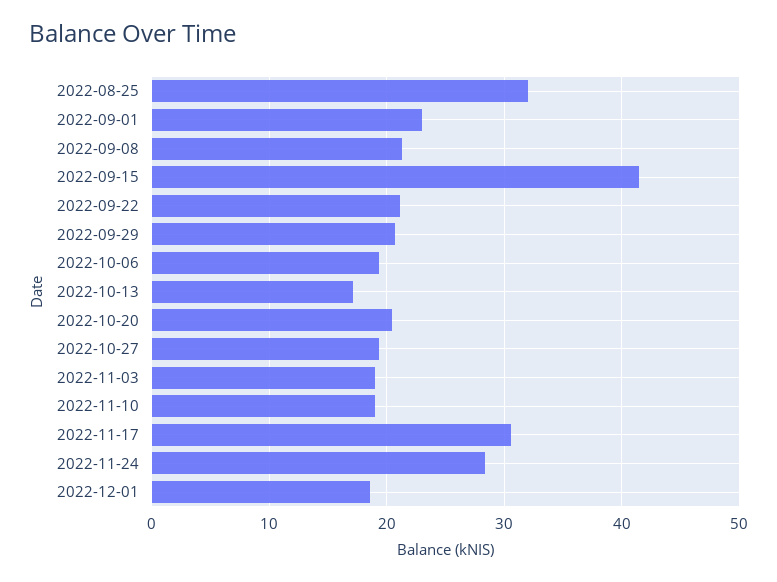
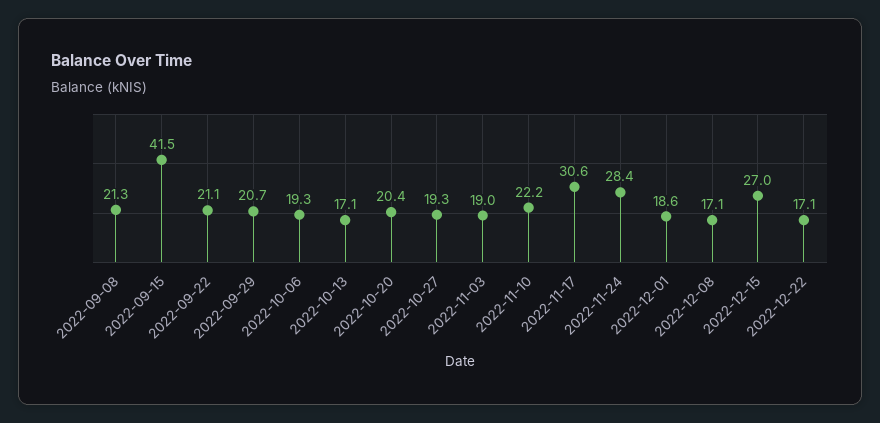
2022-08-25: 32 -> none
2022-09-01: 23 -> none
2022-11-10: 19 -> 22.2
2022-12-08: none -> 17.1
2022-12-15: none -> 27
2022-12-22: none -> 17.1

